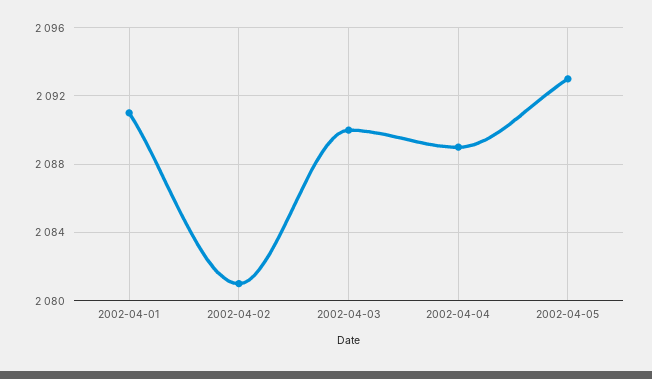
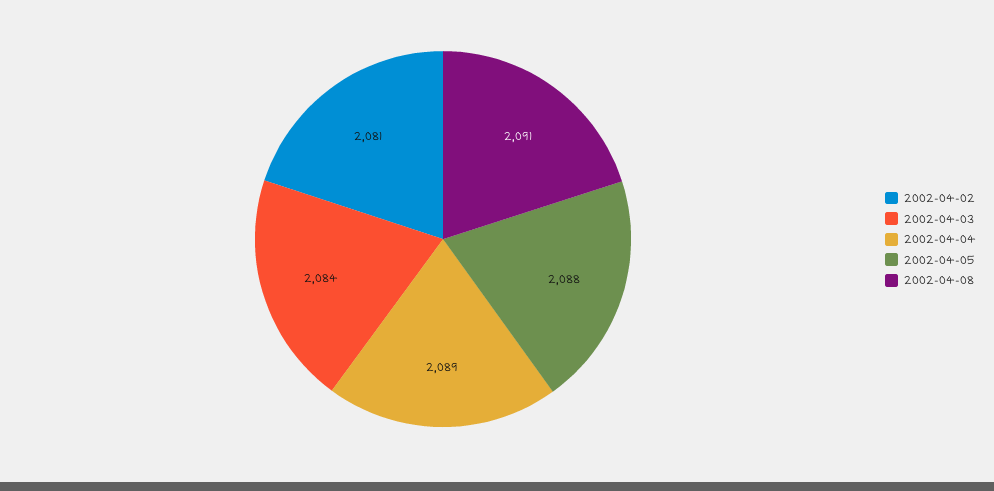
2002-04-01: 2091 -> none
2002-04-03: 2090 -> 2084
2002-04-05: 2093 -> 2088
2002-04-08: none -> 2091

